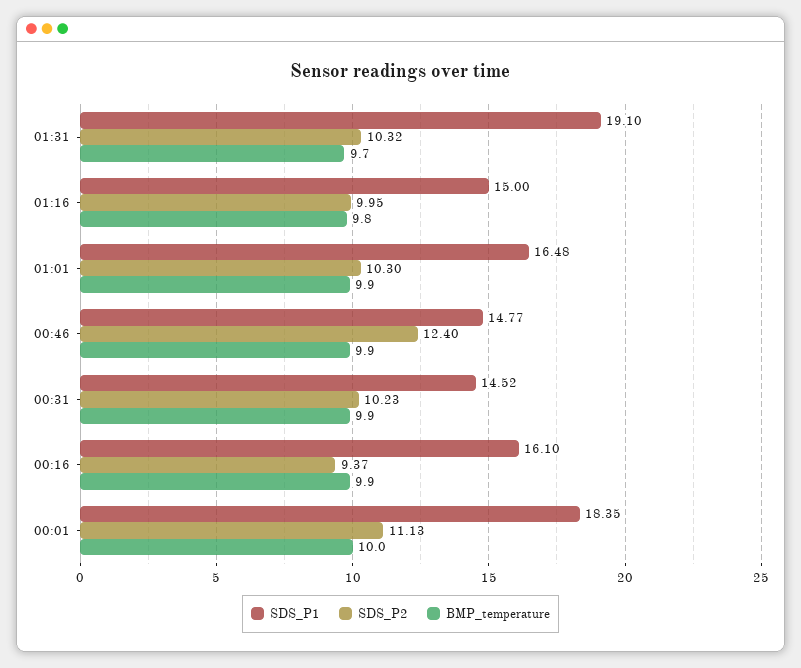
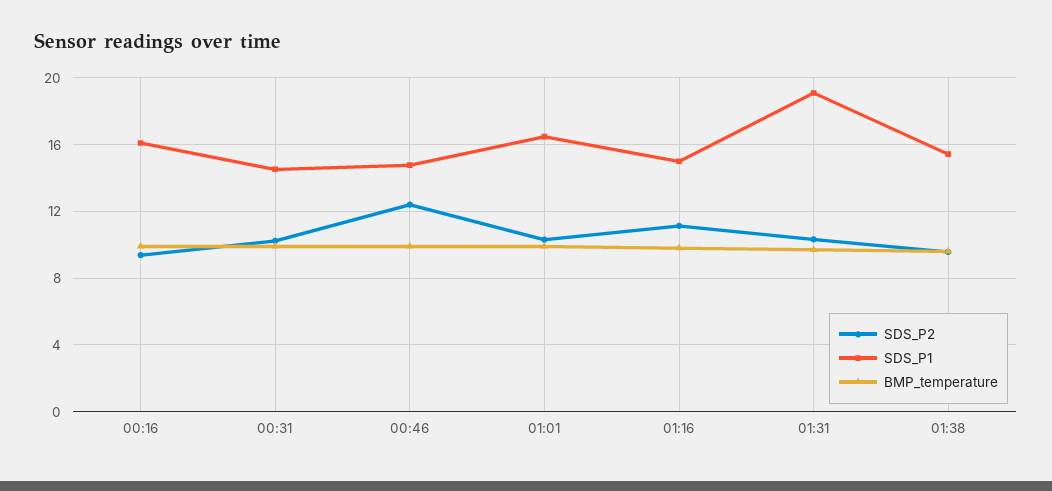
SDS_P2, 01:16: 9.95 -> 11
SDS_P1, 00:01: 18.35 -> none
SDS_P2, 00:01: 11.13 -> none
BMP_temperature, 00:01: 10 -> none
SDS_P2, 01:38: none -> 9.5
SDS_P1, 01:38: none -> 15.5
BMP_temperature, 01:38: none -> 9.5

